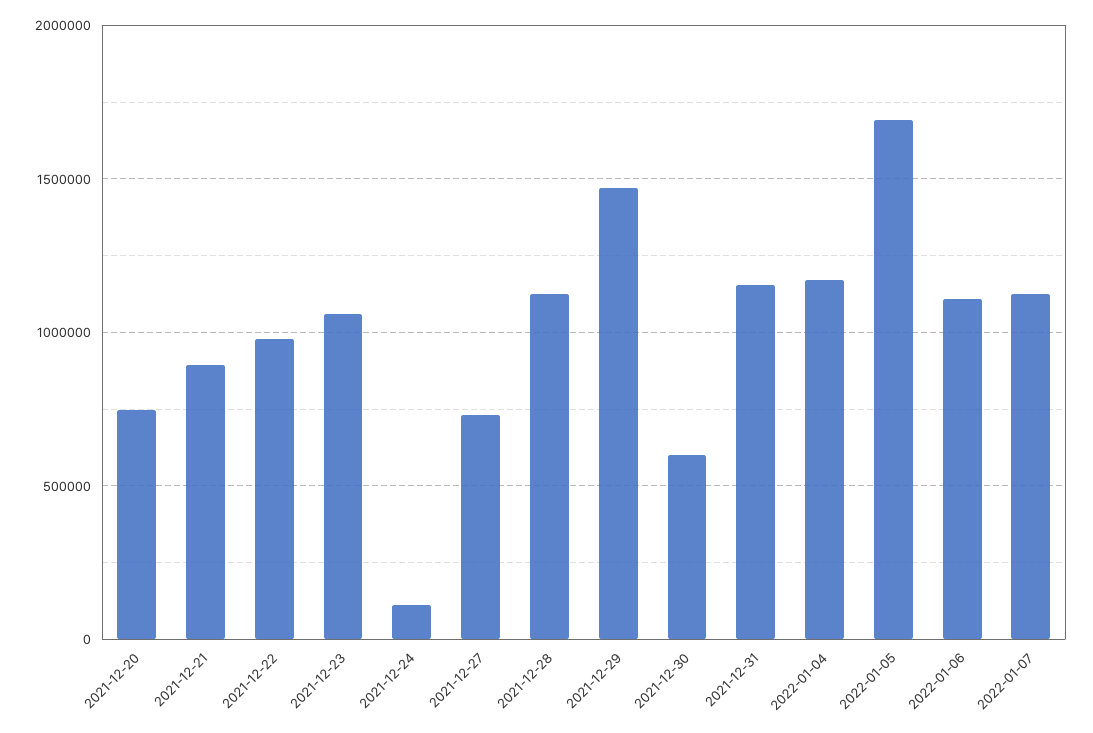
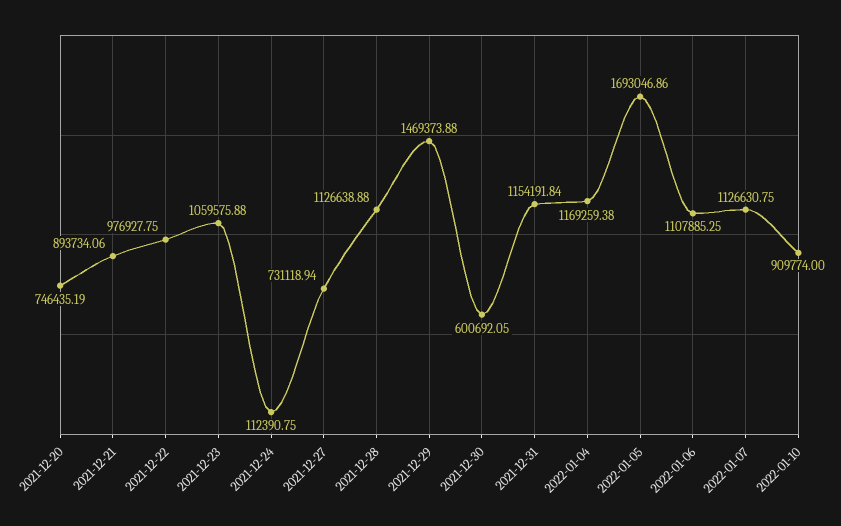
2022-01-10: none -> 909774

